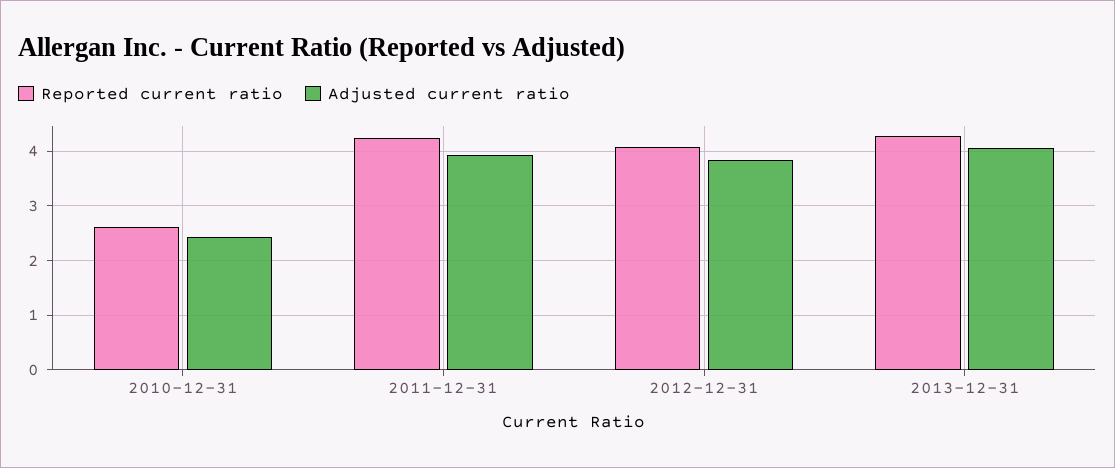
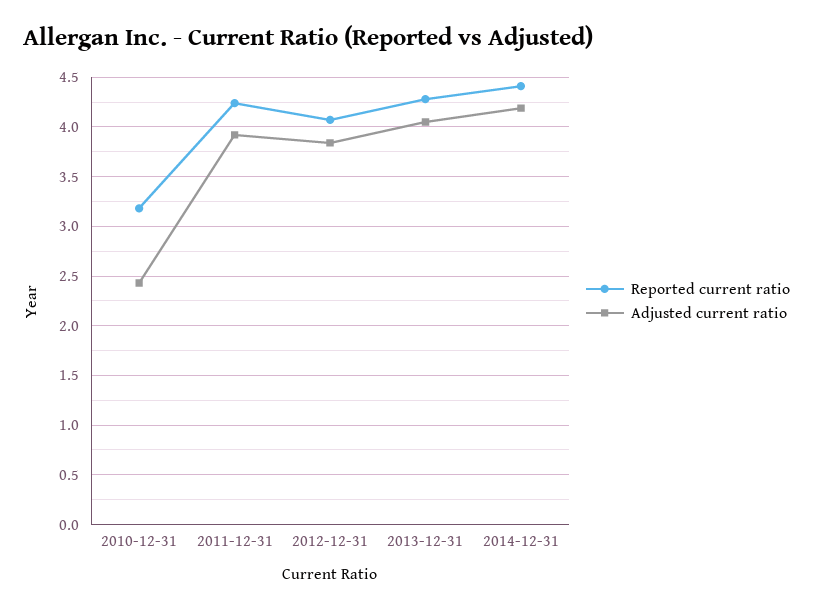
Reported current ratio, 2010-12-31: 2.6 -> 3.2
Reported current ratio, 2014-12-31: none -> 4.4
Adjusted current ratio, 2014-12-31: none -> 4.2

